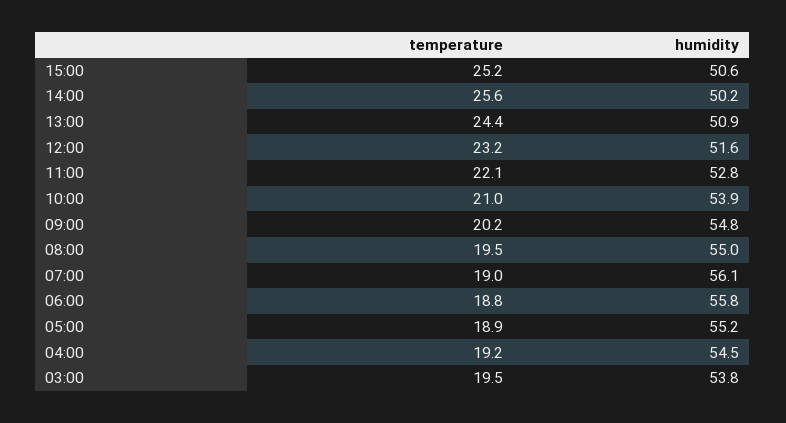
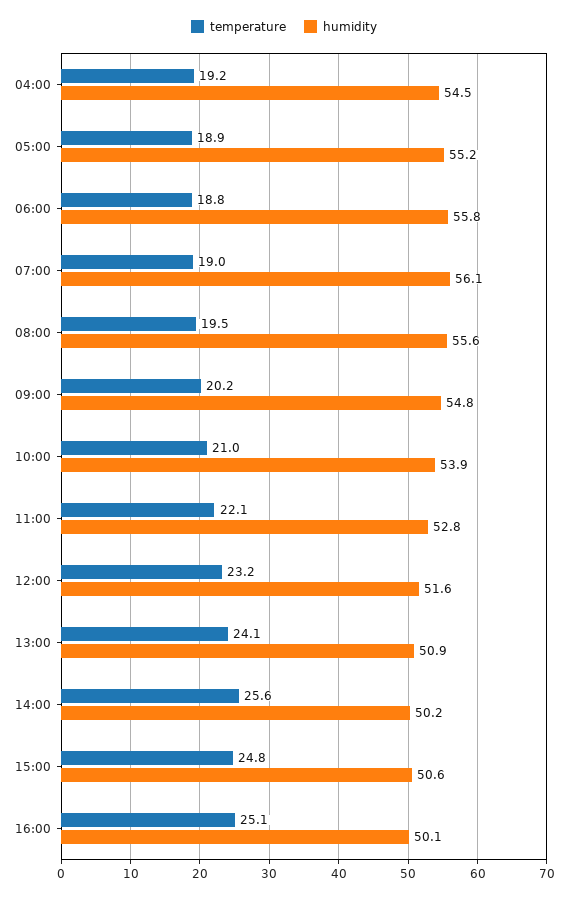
temperature, 15:00: 25.2 -> 24.8
temperature, 13:00: 24.4 -> 24.1
humidity, 08:00: 55 -> 55.6
temperature, 03:00: 19.5 -> none
humidity, 03:00: 53.8 -> none
temperature, 16:00: none -> 25.1
humidity, 16:00: none -> 50.1

